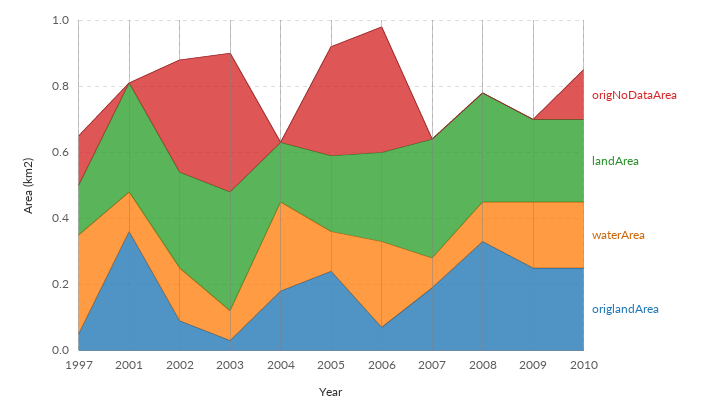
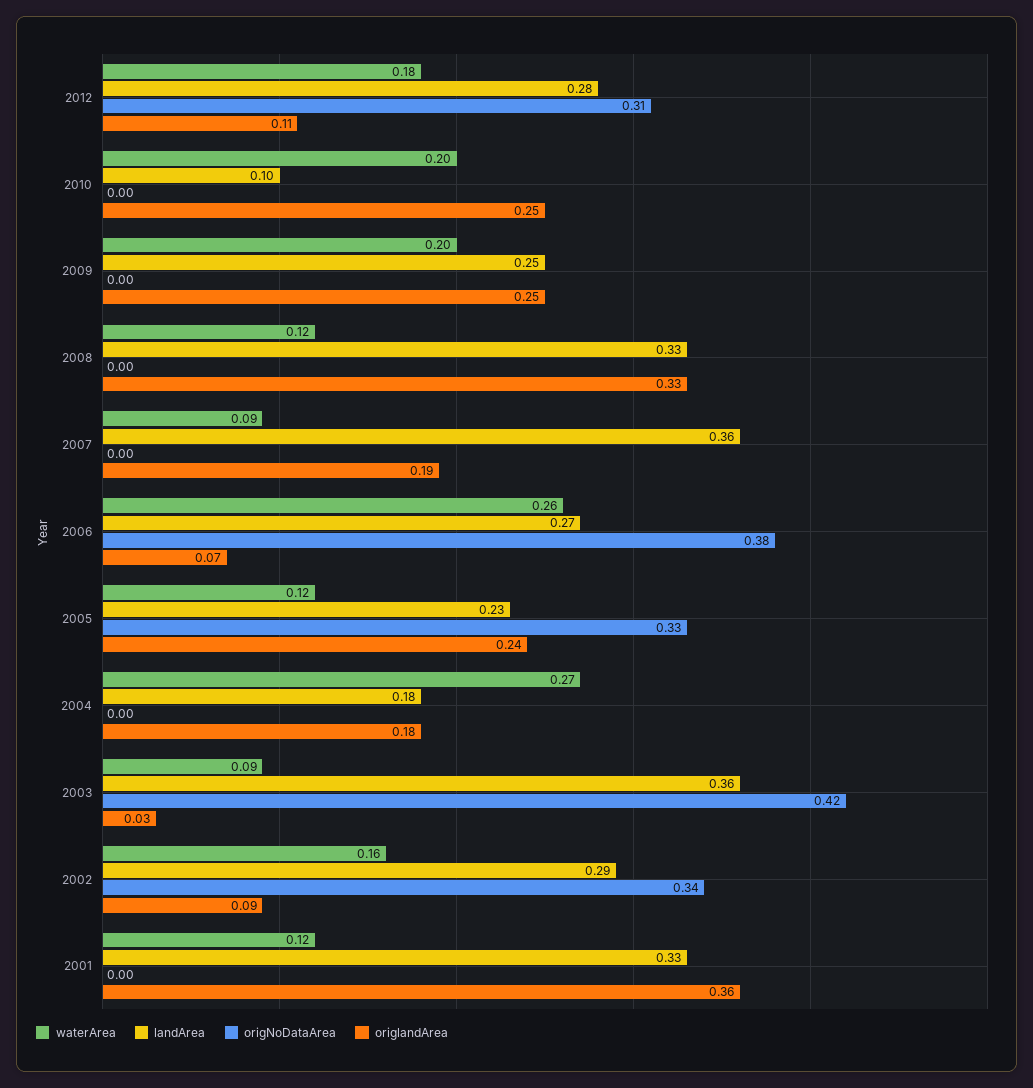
origNoDataArea, 1997: 0.15 -> none
landArea, 1997: 0.15 -> none
waterArea, 1997: 0.3 -> none
origlandArea, 1997: 0.05 -> none
origNoDataArea, 2010: 0.15 -> 0
landArea, 2010: 0.25 -> 0.1
waterArea, 2012: none -> 0.18
landArea, 2012: none -> 0.28
origNoDataArea, 2012: none -> 0.31
origlandArea, 2012: none -> 0.11

